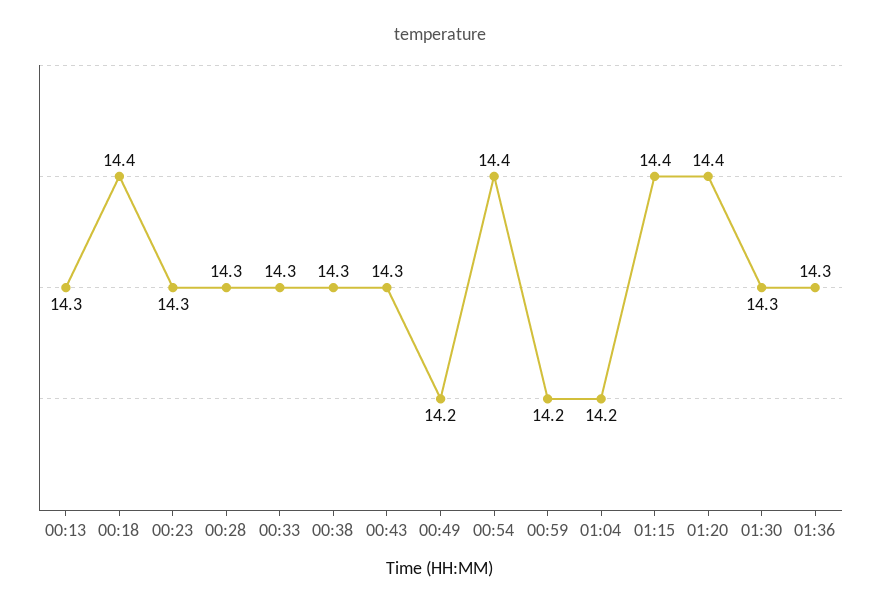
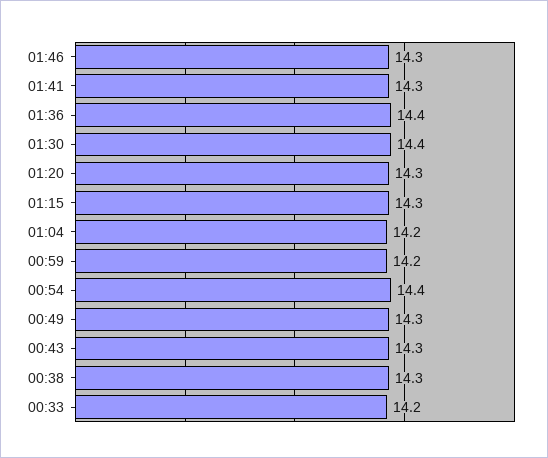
00:13: 14.3 -> none
00:18: 14.4 -> none
00:23: 14.3 -> none
00:28: 14.3 -> none
00:33: 14.3 -> 14.2
00:49: 14.2 -> 14.3
01:15: 14.4 -> 14.3
01:20: 14.4 -> 14.3
01:30: 14.3 -> 14.4
01:36: 14.3 -> 14.4
01:46: none -> 14.3
01:41: none -> 14.3

